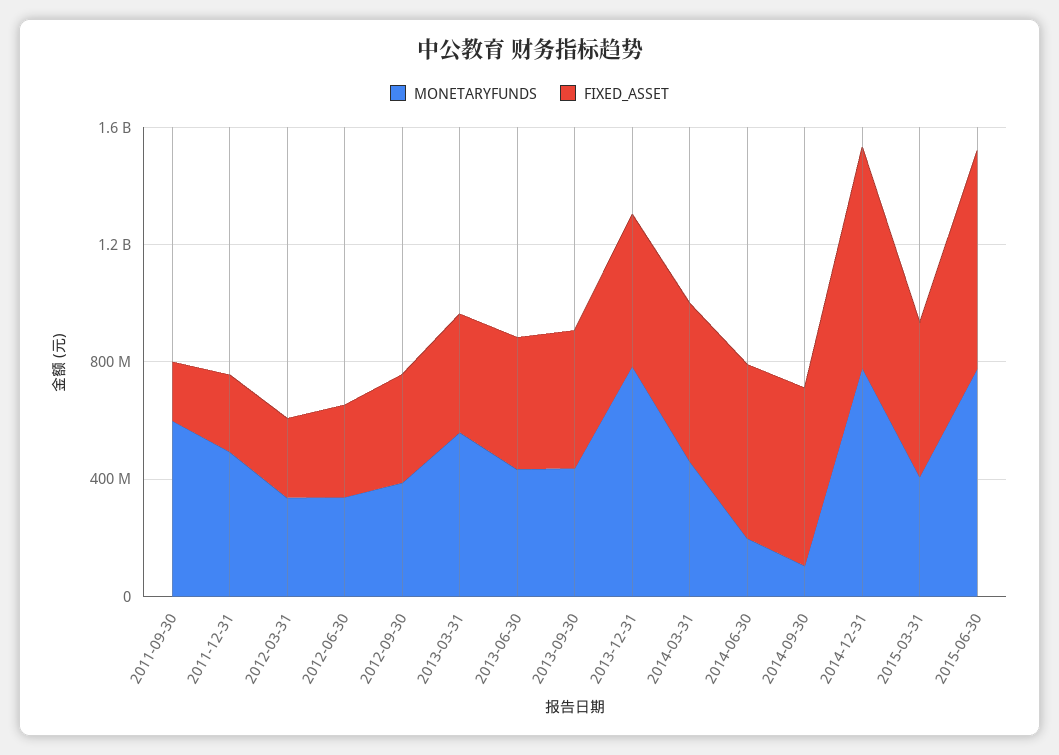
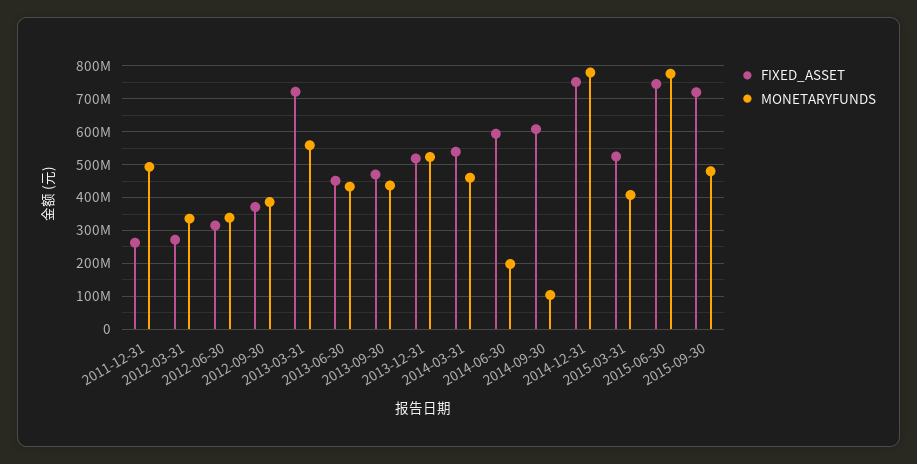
MONETARYFUNDS, 2011-09-30: 600000000 -> none
FIXED_ASSET, 2011-09-30: 200000000 -> none
FIXED_ASSET, 2013-03-31: 400000000 -> 720000000
MONETARYFUNDS, 2013-12-31: 800000000 -> 520000000
FIXED_ASSET, 2015-09-30: none -> 720000000
MONETARYFUNDS, 2015-09-30: none -> 480000000

